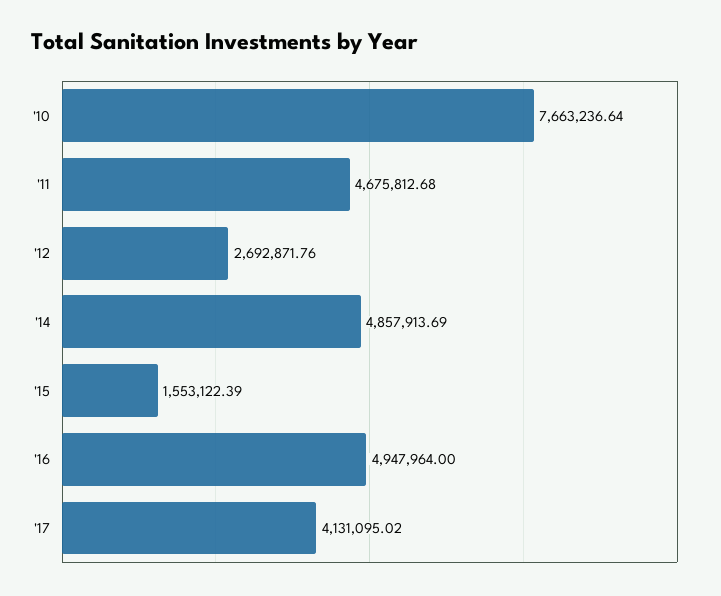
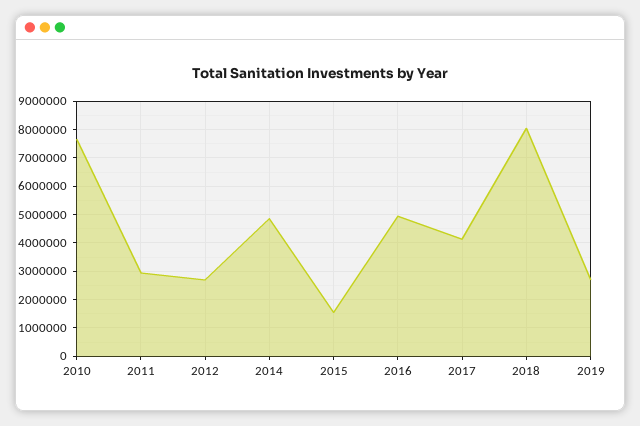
'11: 4675812.68 -> 3000000
2018: none -> 8000000
2019: none -> 2750000

